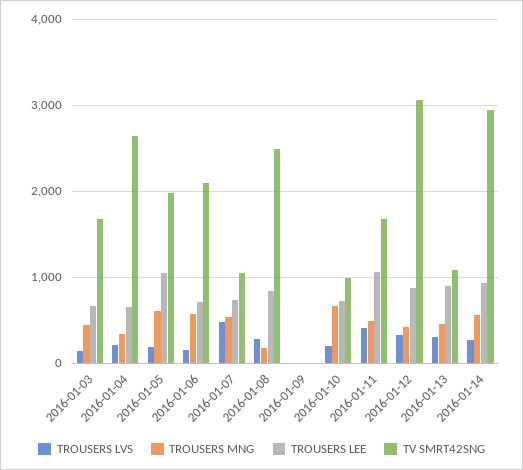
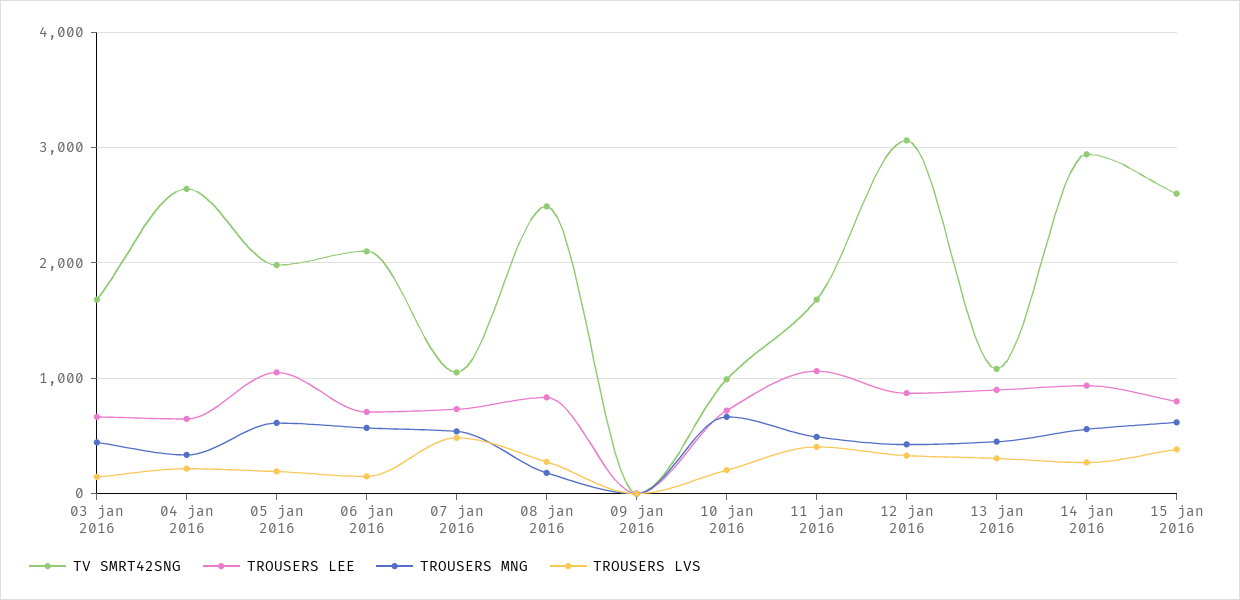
TV SMRT42SNG, 15 jan 2016: none -> 2600
TROUSERS LEE, 15 jan 2016: none -> 800
TROUSERS MNG, 15 jan 2016: none -> 600
TROUSERS LVS, 15 jan 2016: none -> 400

